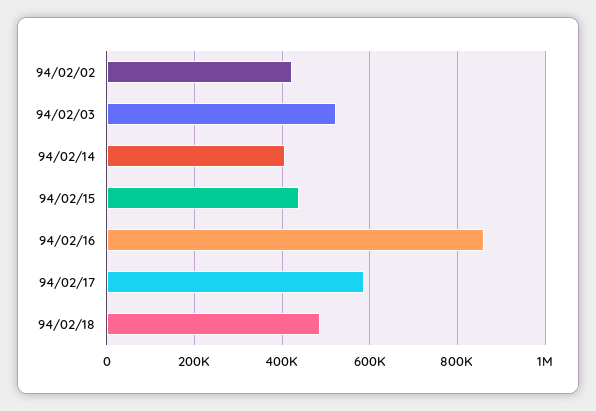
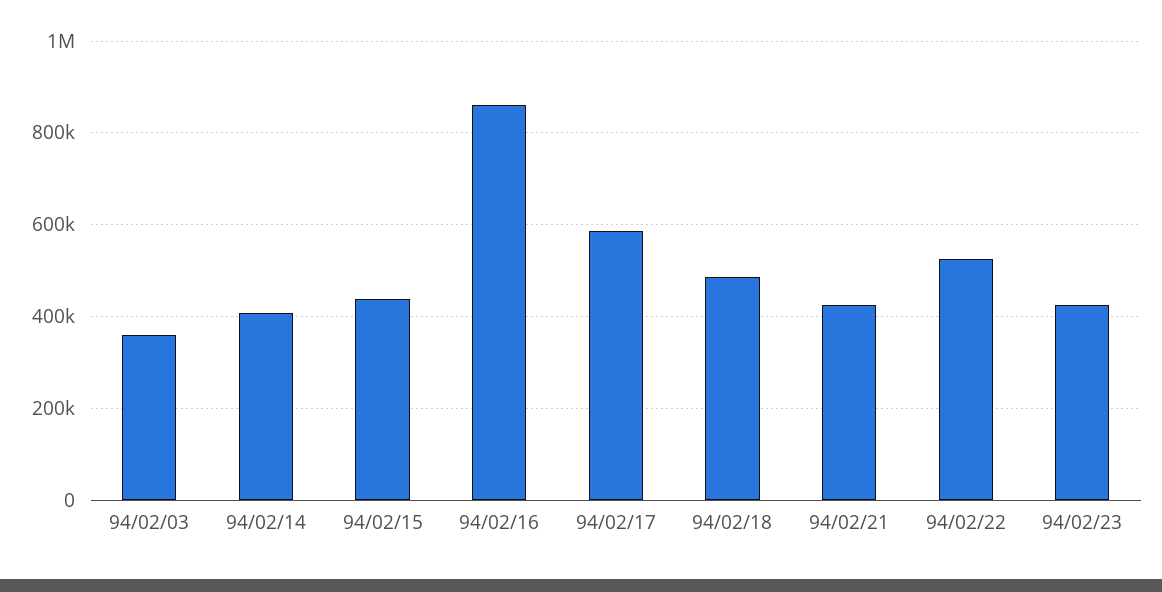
94/02/02: 420000 -> none
94/02/03: 520000 -> 360000
94/02/21: none -> 420000
94/02/22: none -> 520000
94/02/23: none -> 420000

